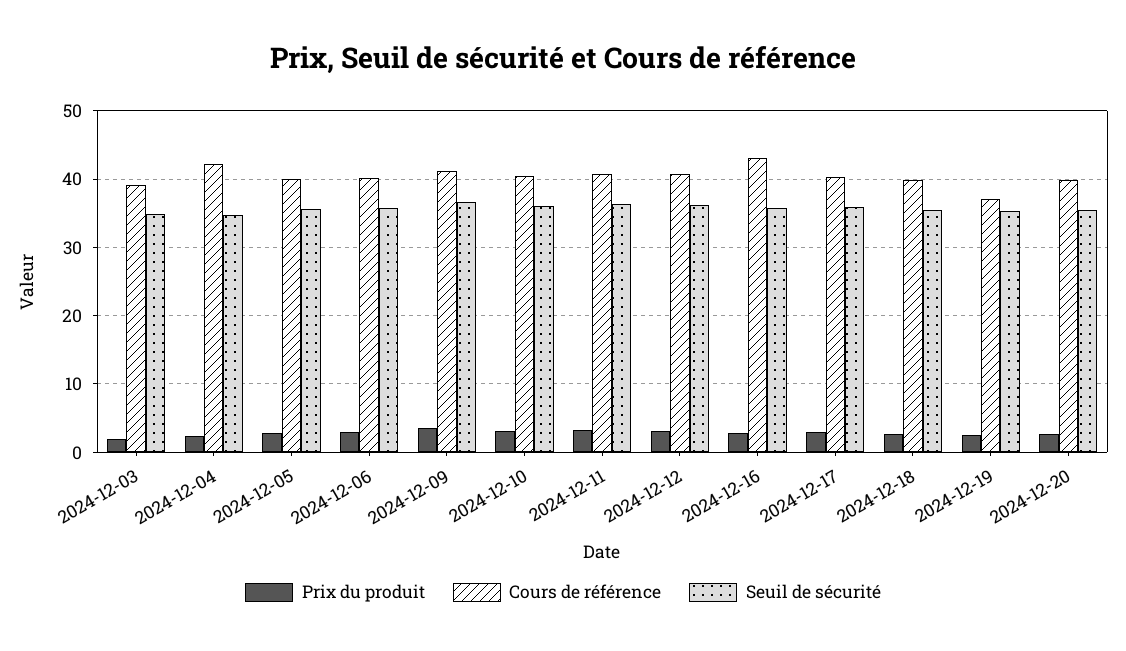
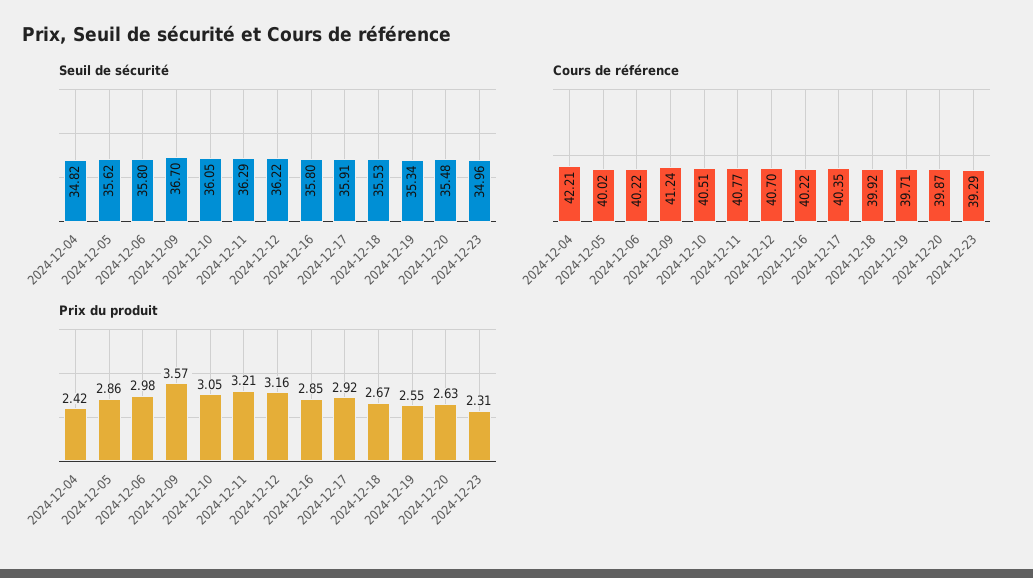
Prix du produit, 2024-12-03: 2 -> none
Cours de référence, 2024-12-03: 39 -> none
Seuil de sécurité, 2024-12-03: 35 -> none
Cours de référence, 2024-12-16: 43 -> 40.22
Cours de référence, 2024-12-19: 37 -> 39.71
Seuil de sécurité, 2024-12-23: none -> 34.96
Cours de référence, 2024-12-23: none -> 39.29
Prix du produit, 2024-12-23: none -> 2.31

